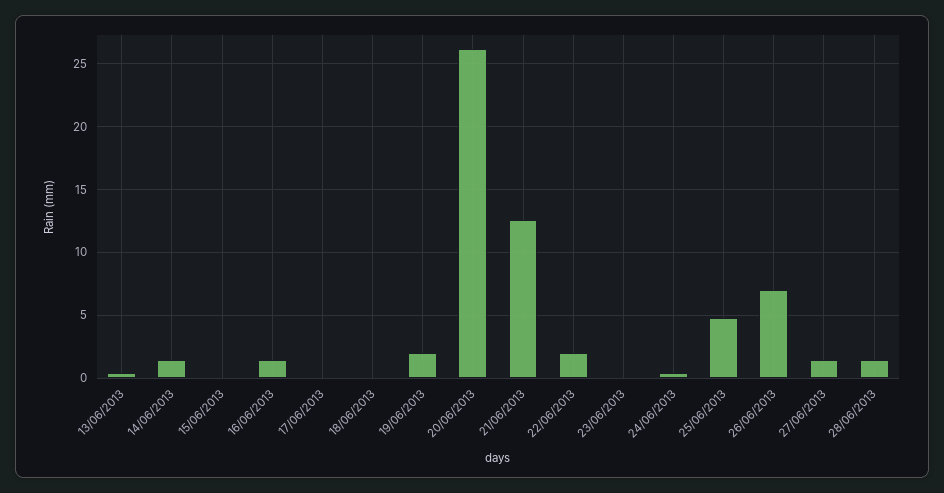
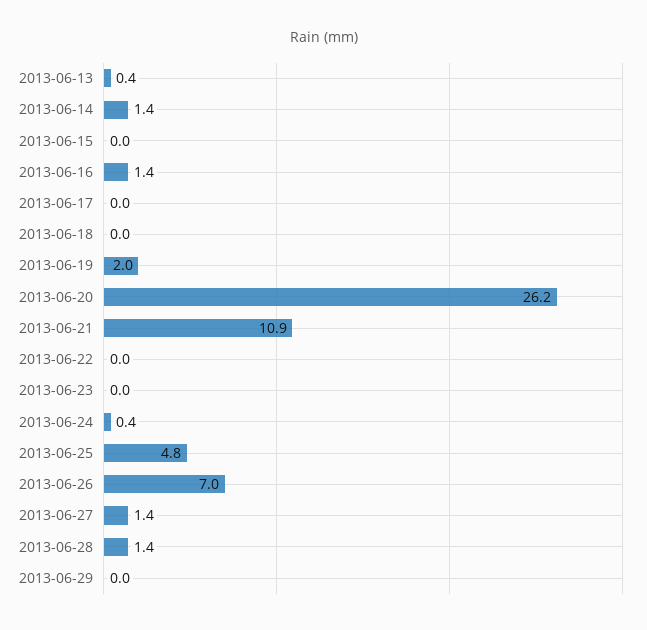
21/06/2013: 12.5 -> 10.9
22/06/2013: 2 -> 0
2013-06-29: none -> 0

